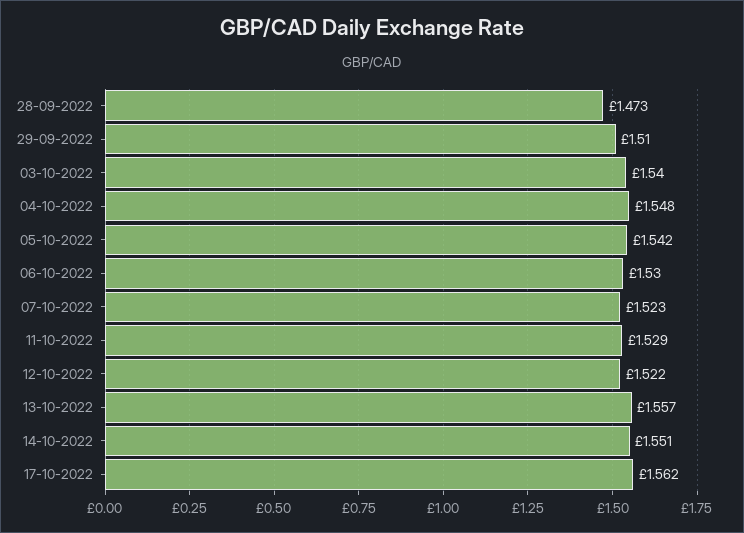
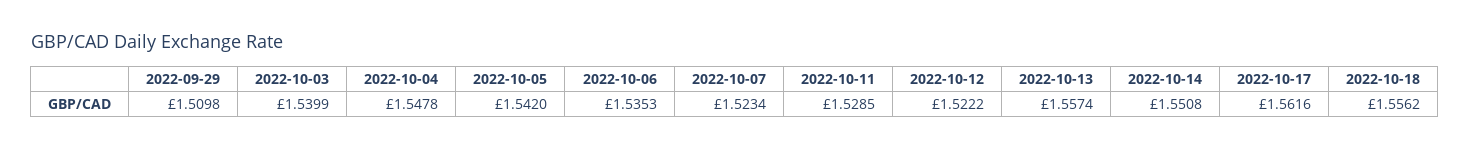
28-09-2022: 1.473 -> none
06-10-2022: 1.53 -> 1.5353
2022-10-18: none -> 1.5562

